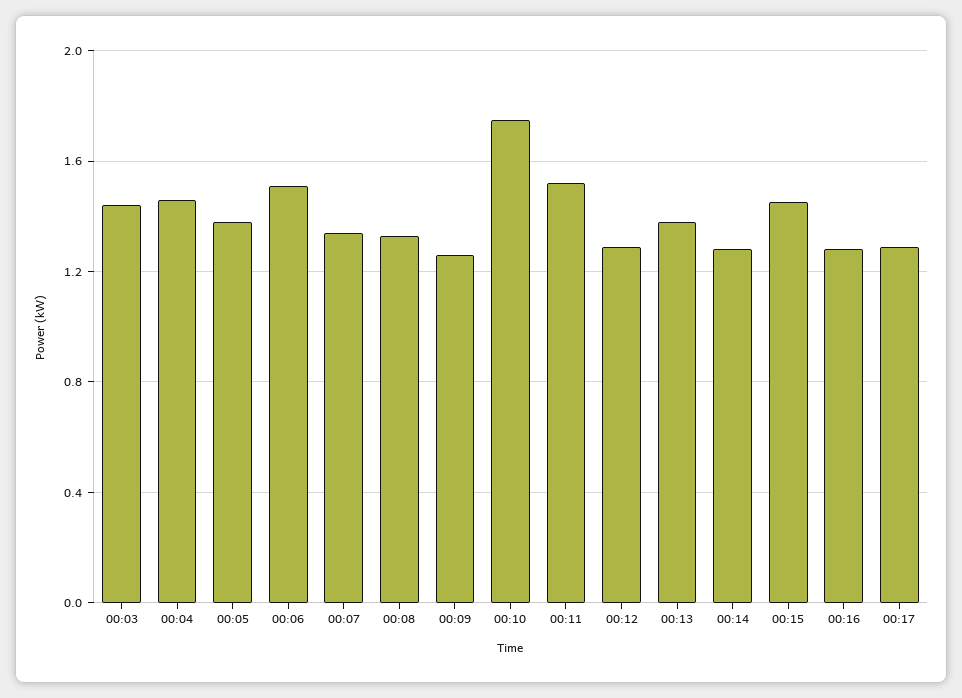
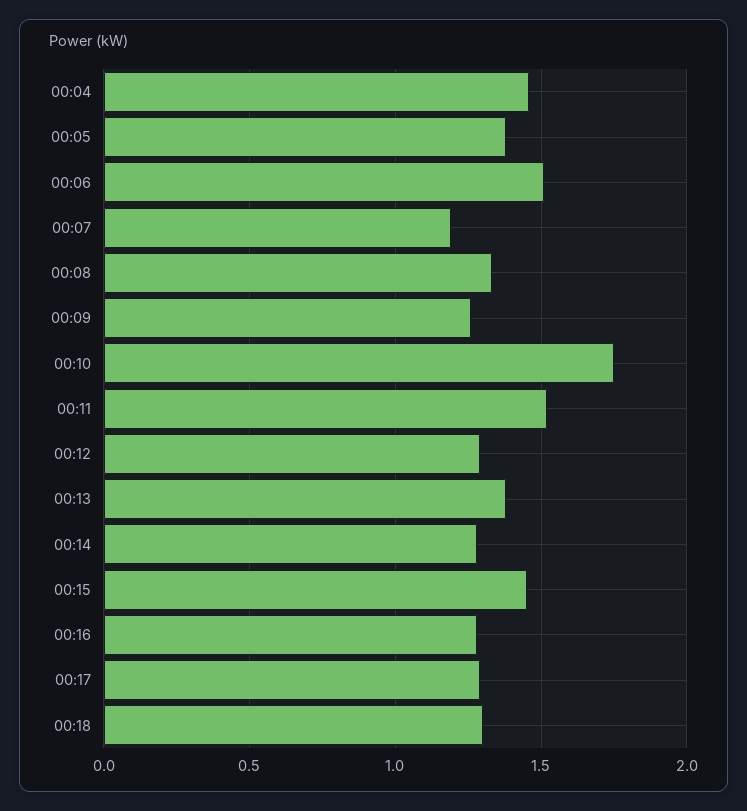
00:03: 1.45 -> none
00:07: 1.35 -> 1.2
00:18: none -> 1.3

